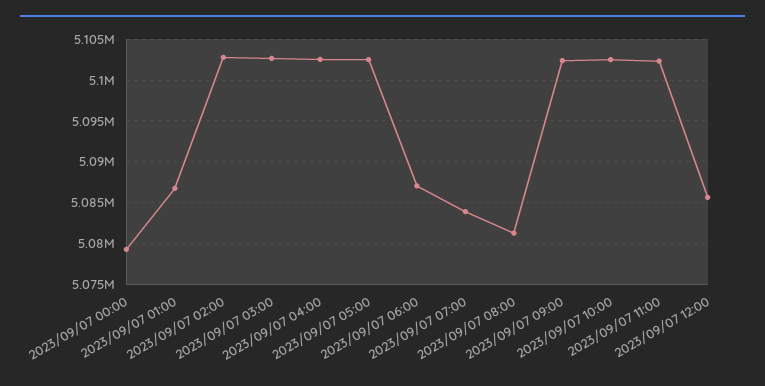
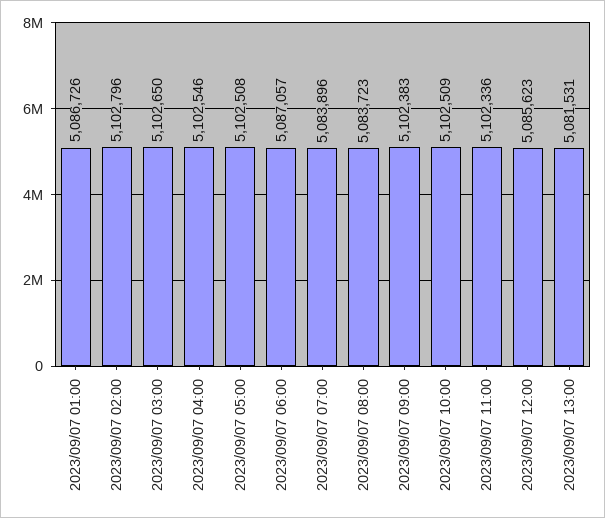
2023/09/07 00:00: 5079000 -> none
2023/09/07 08:00: 5081000 -> 5083723
2023/09/07 13:00: none -> 5081531

